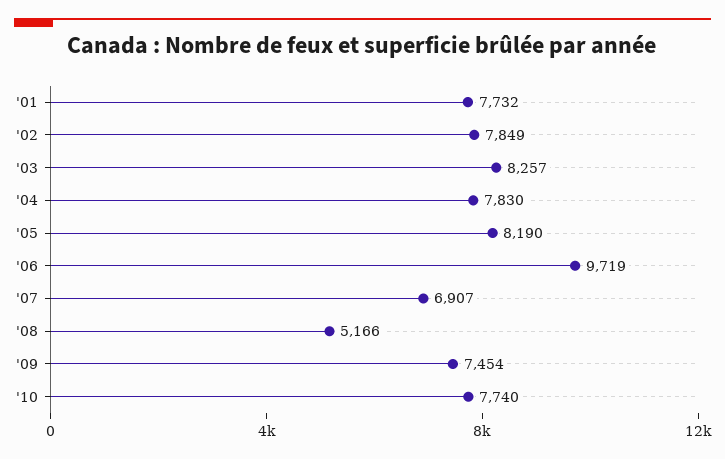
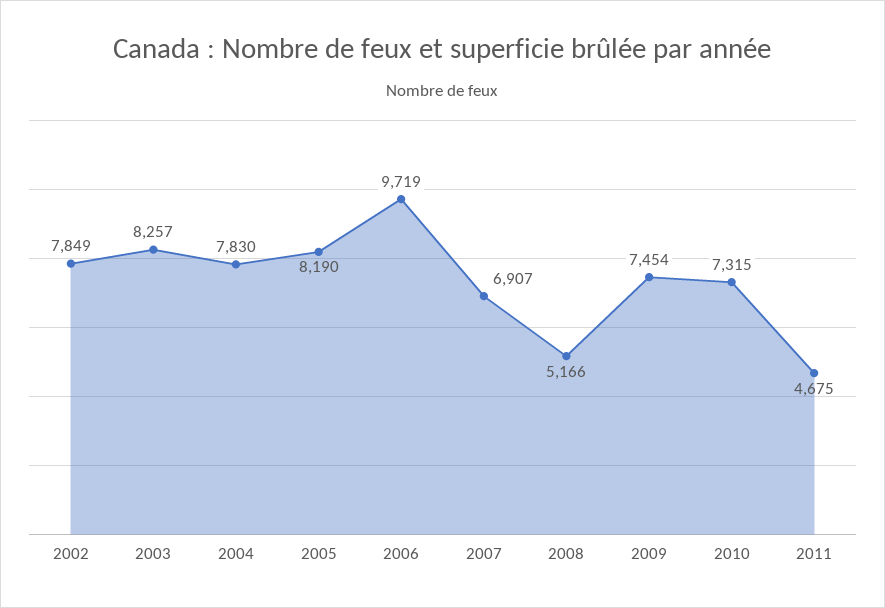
'01: 7732 -> none
'10: 7740 -> 7315
2011: none -> 4675

